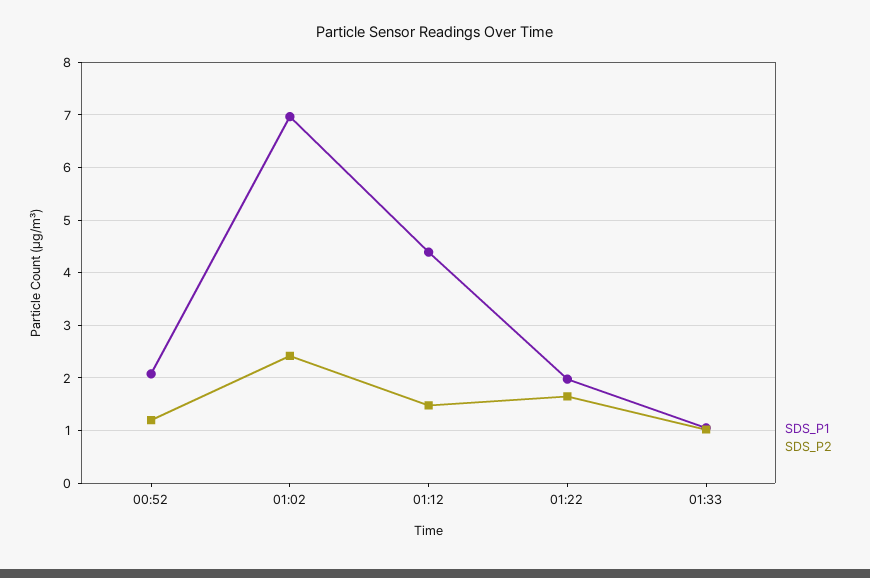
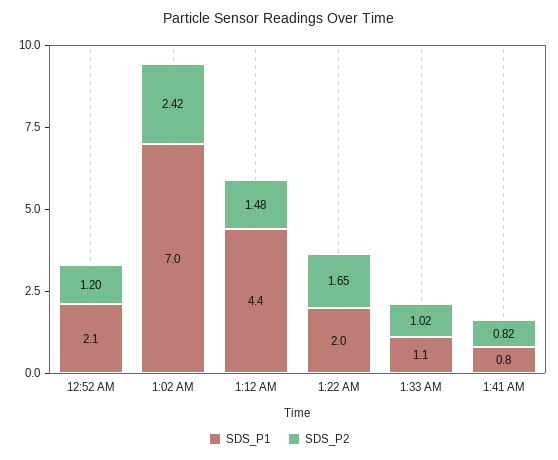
SDS_P1, 1:41 AM: none -> 0.8
SDS_P2, 1:41 AM: none -> 0.82

